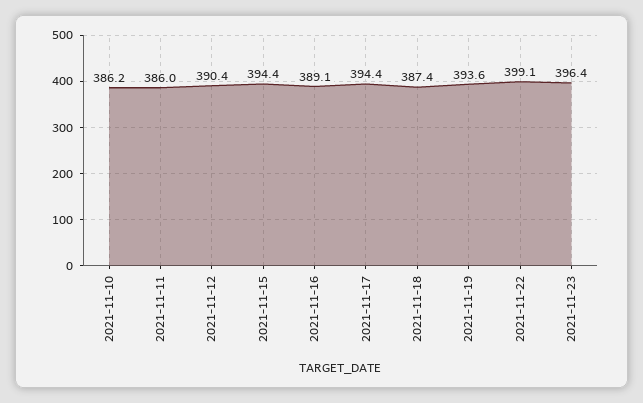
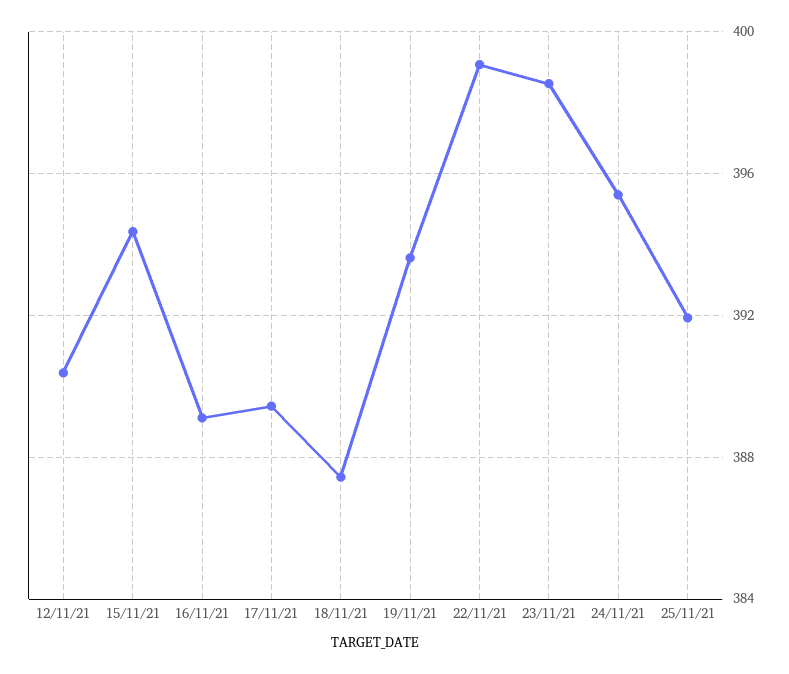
2021-11-10: 386.2 -> none
2021-11-11: 386 -> none
2021-11-17: 394.4 -> 389.5
2021-11-23: 396.4 -> 398.5
24/11/21: none -> 395.5
25/11/21: none -> 392

